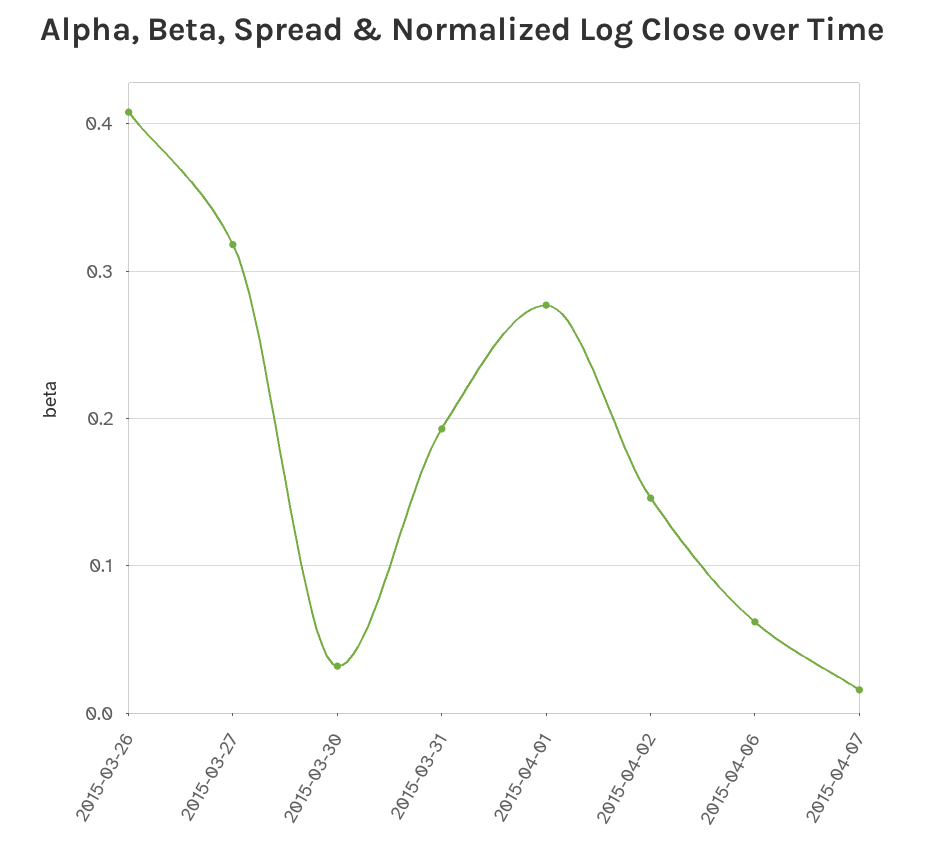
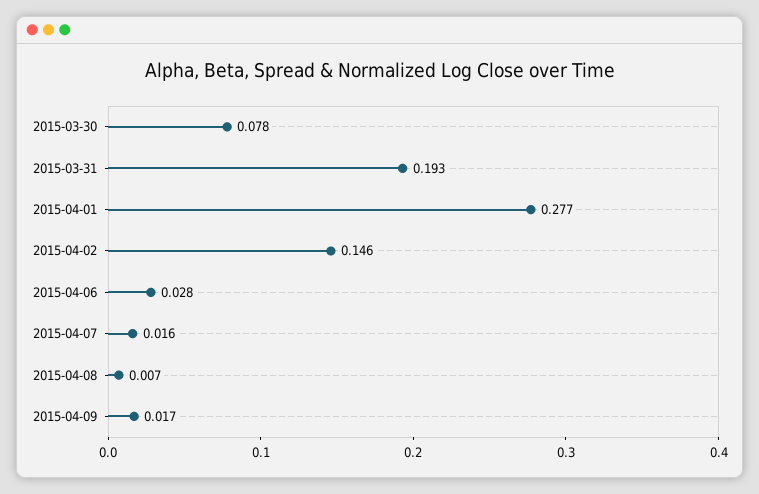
2015-03-26: 0.41 -> none
2015-03-27: 0.32 -> none
2015-03-30: 0.03 -> 0.078
2015-04-06: 0.06 -> 0.028
2015-04-08: none -> 0.007
2015-04-09: none -> 0.017

